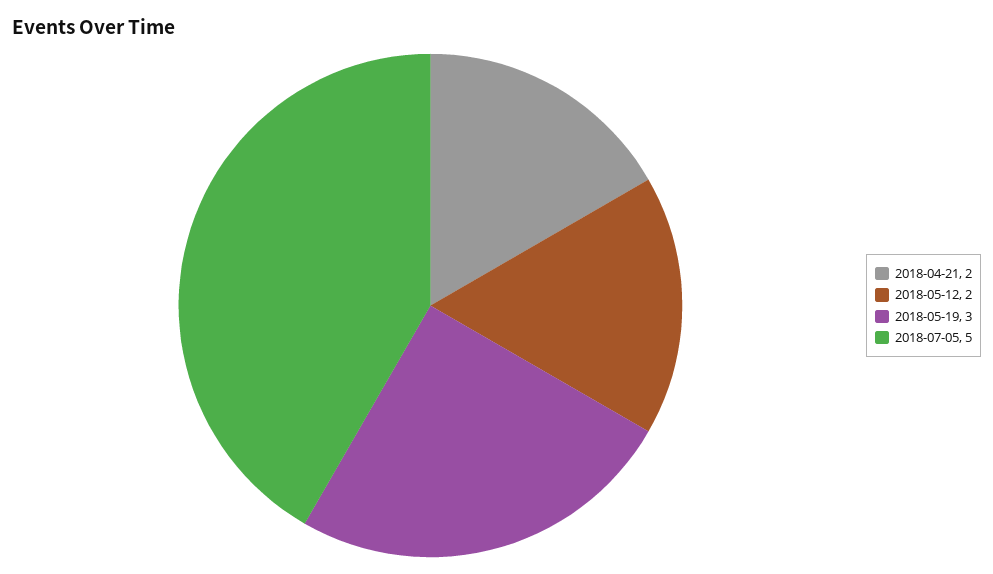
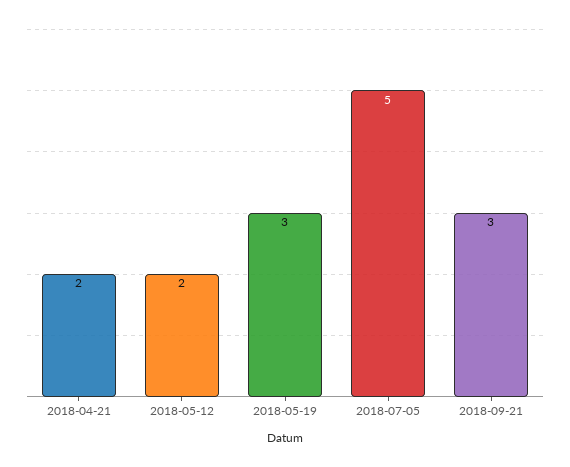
2018-09-21: none -> 3

